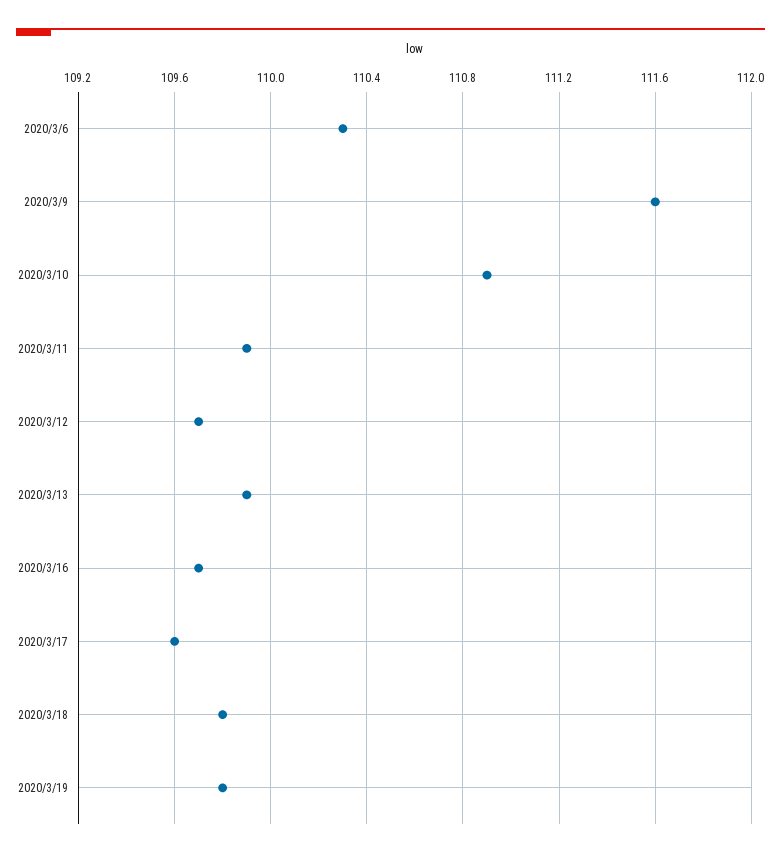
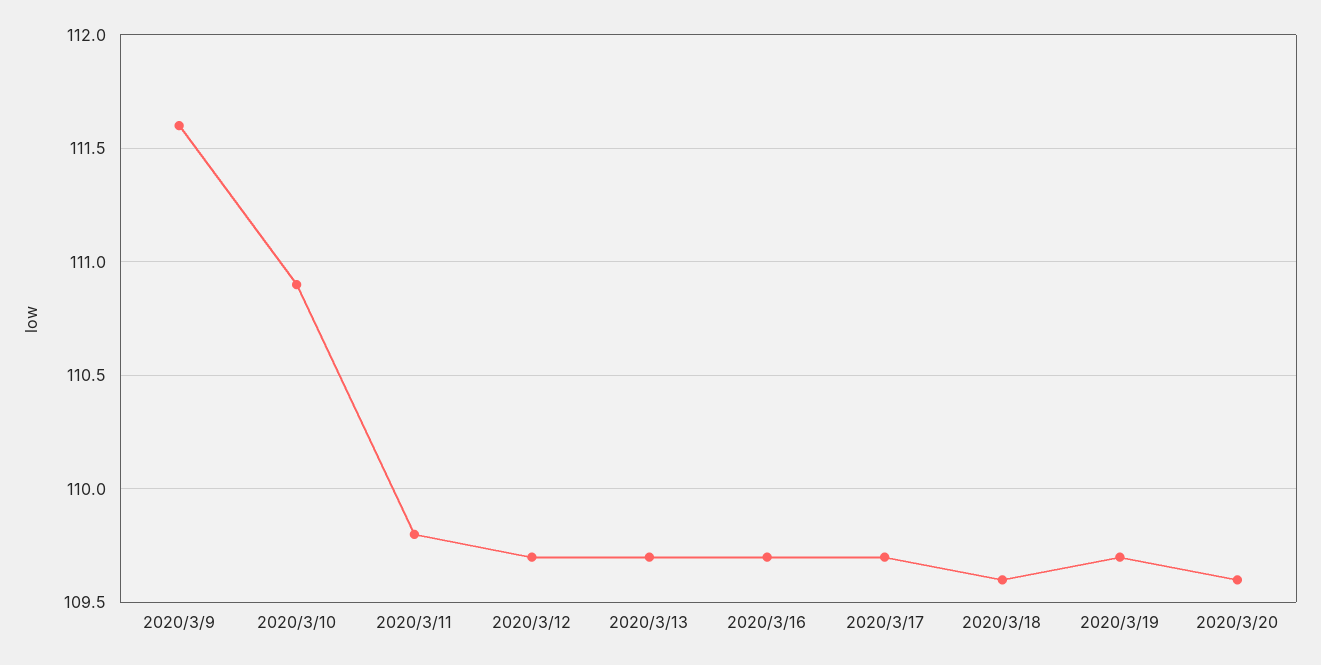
2020/3/6: 110.3 -> none
2020/3/11: 109.9 -> 109.8
2020/3/13: 109.9 -> 109.7
2020/3/17: 109.6 -> 109.7
2020/3/18: 109.8 -> 109.6
2020/3/19: 109.8 -> 109.7
2020/3/20: none -> 109.6

